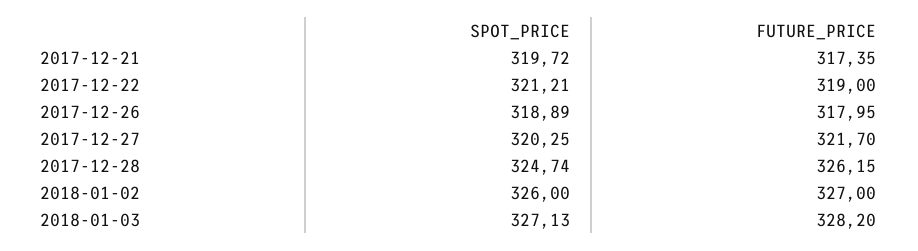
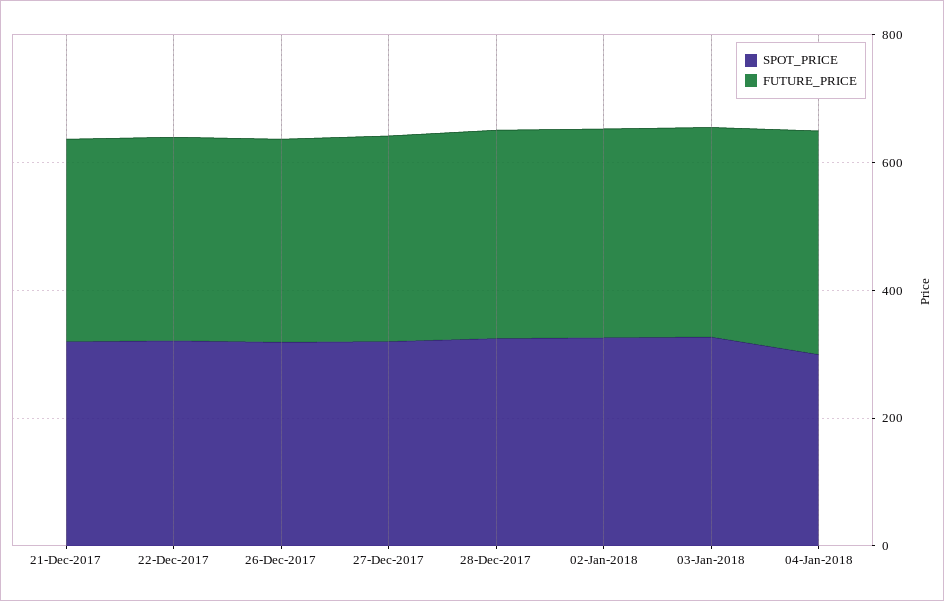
SPOT_PRICE, 04-Jan-2018: none -> 300
FUTURE_PRICE, 04-Jan-2018: none -> 350

